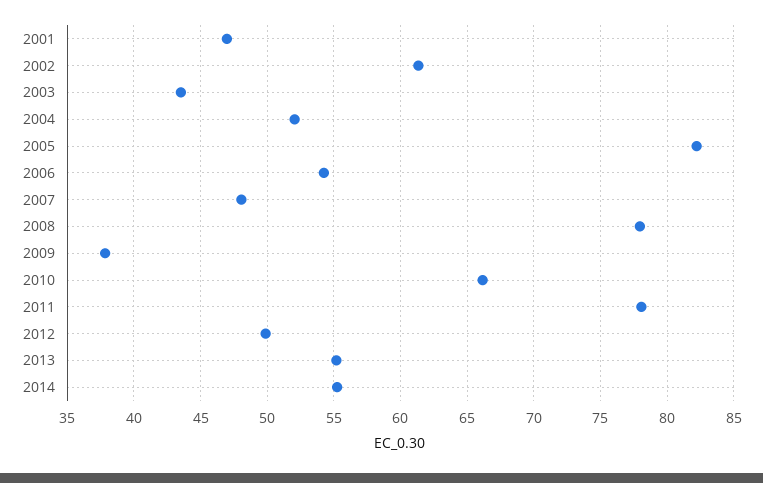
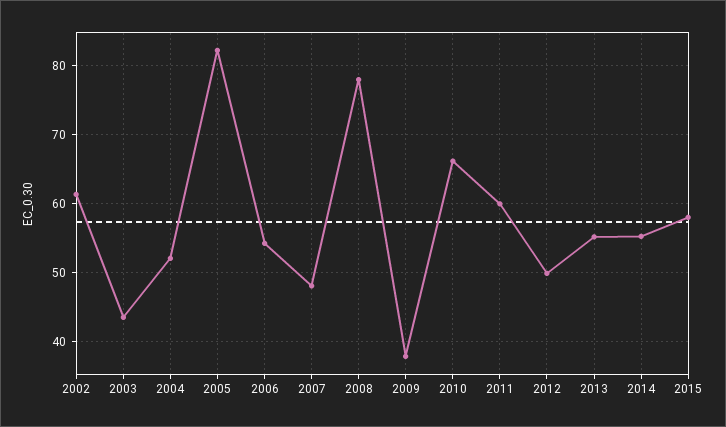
2001: 47 -> none
2011: 78 -> 60
2015: none -> 58

